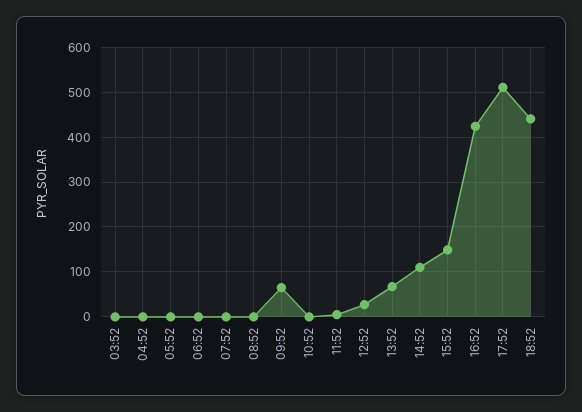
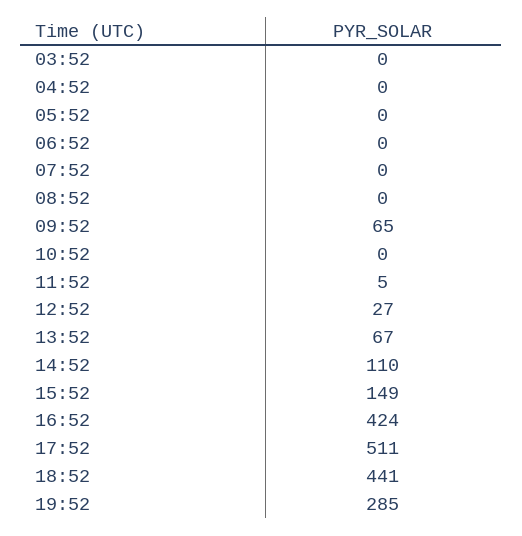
19:52: none -> 285

